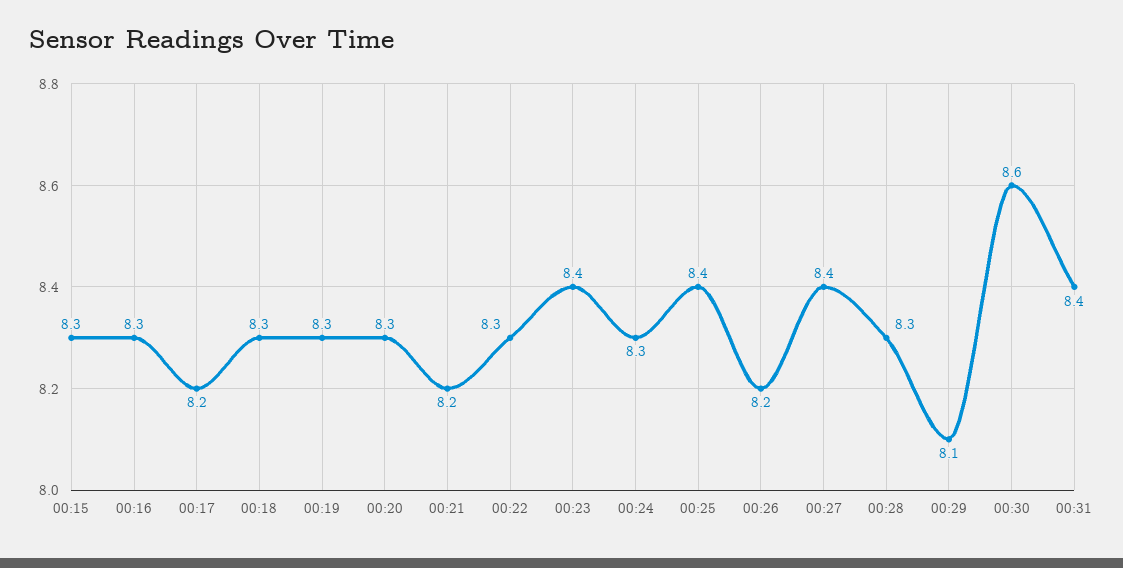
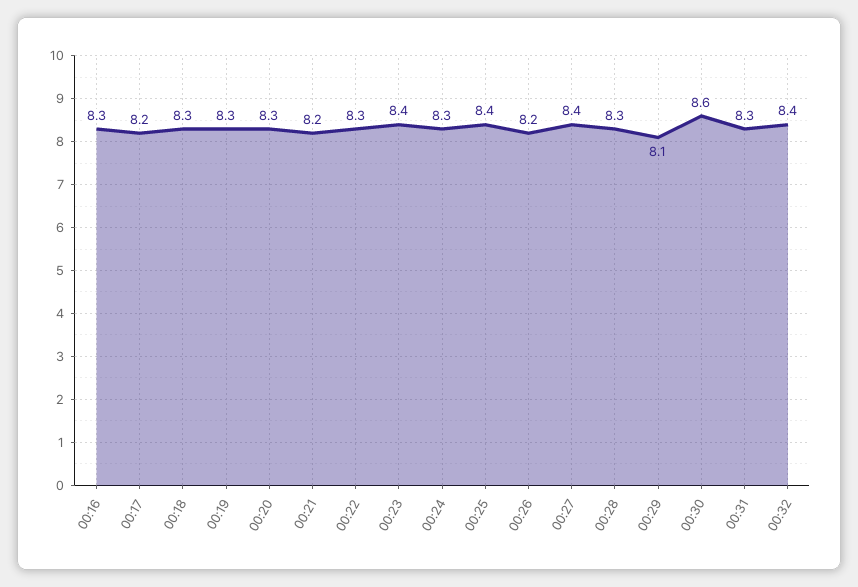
00:15: 8.3 -> none
00:31: 8.4 -> 8.3
00:32: none -> 8.4

